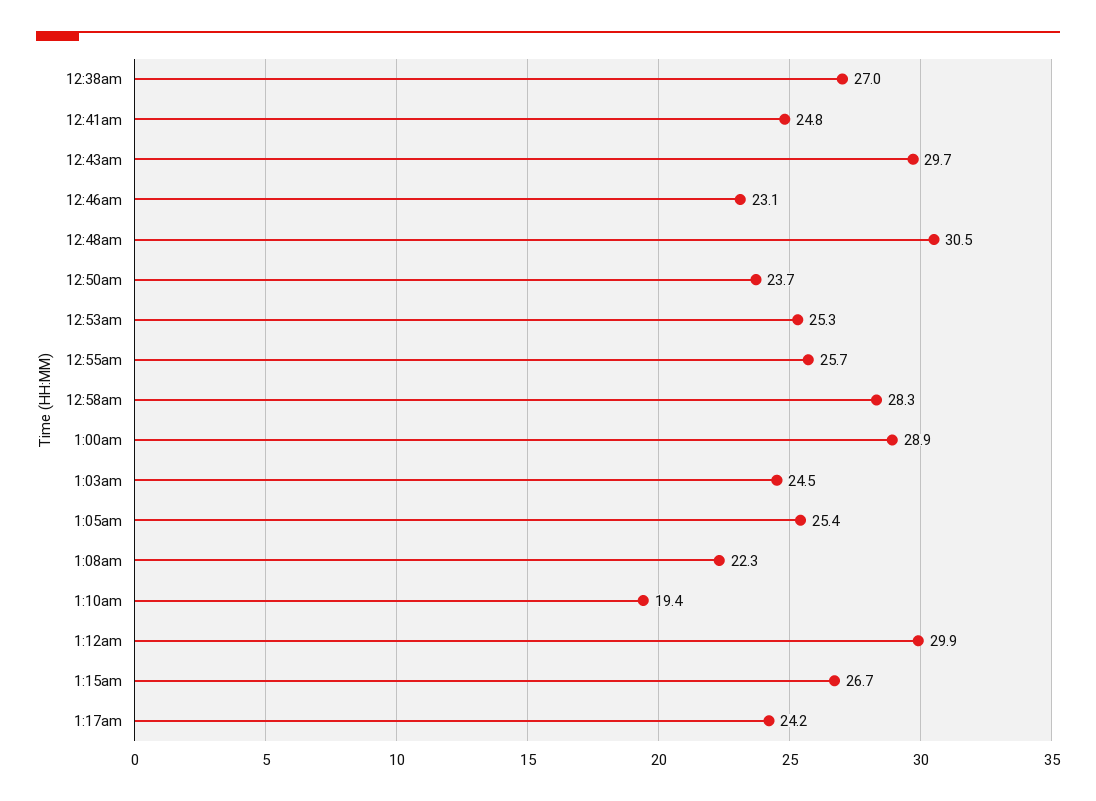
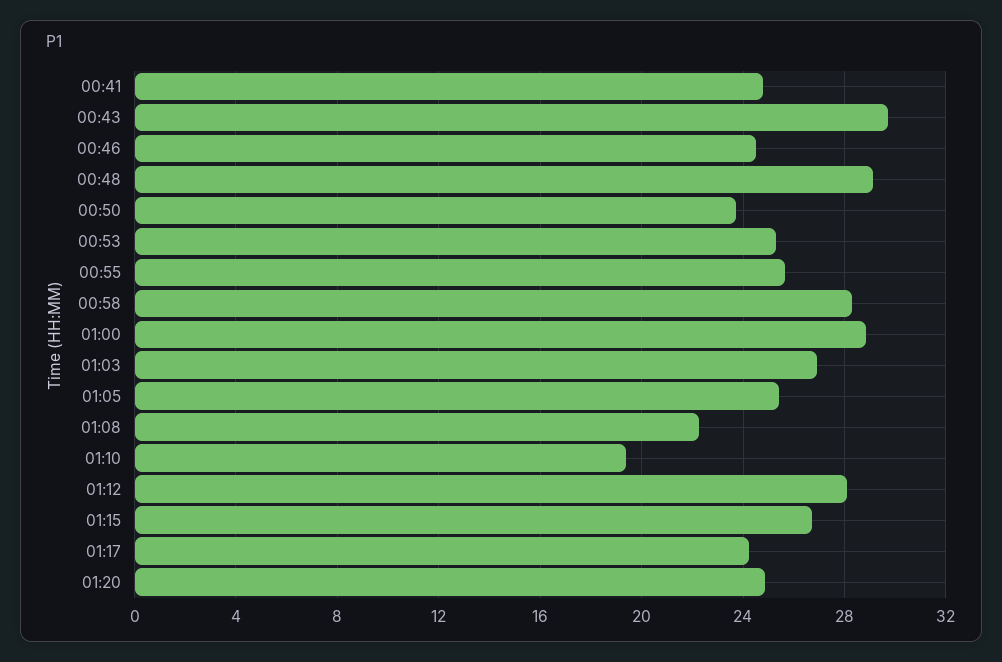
12:38am: 27 -> none
12:46am: 23.1 -> 24.5
12:48am: 30.5 -> 29
1:03am: 24.5 -> 27
1:12am: 29.9 -> 28
01:20: none -> 25

